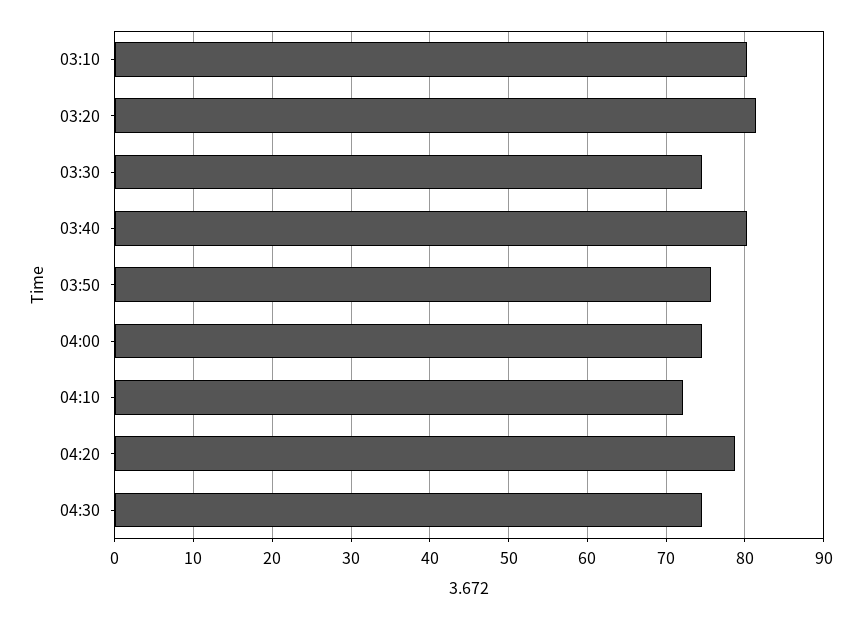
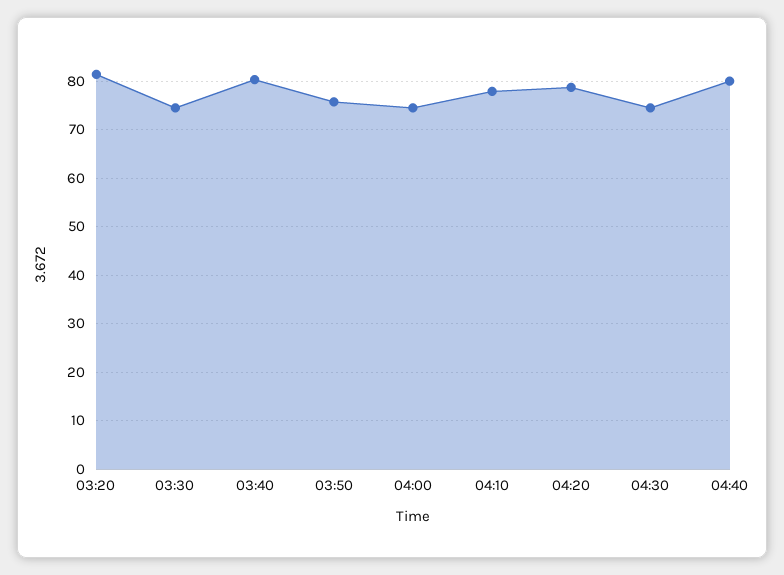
03:10: 80 -> none
04:10: 72 -> 78
04:40: none -> 80

